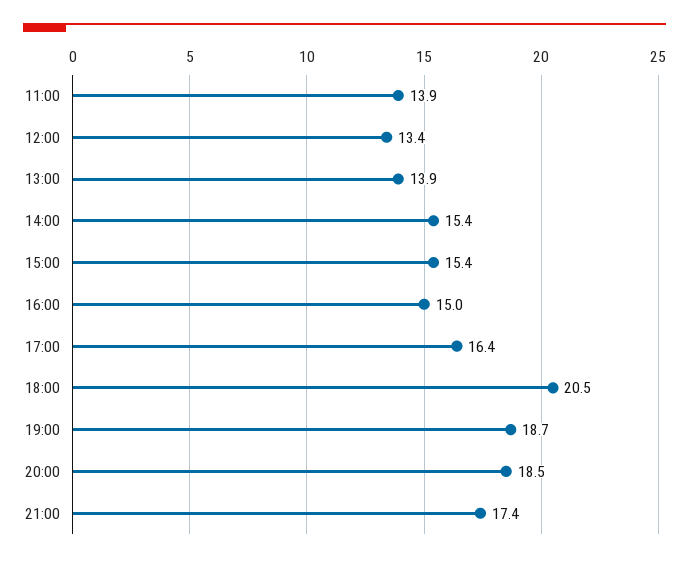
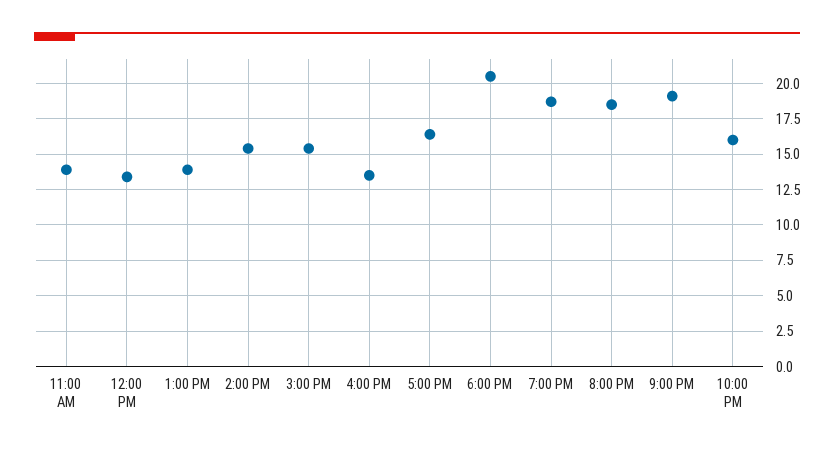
16:00: 15 -> 13.5
21:00: 17.4 -> 19
10:00 PM: none -> 16

